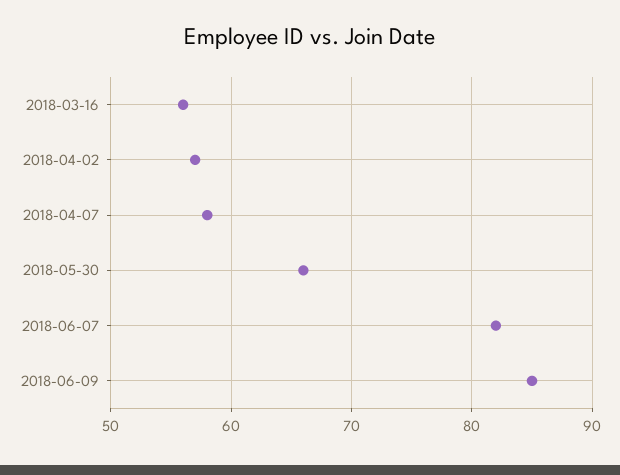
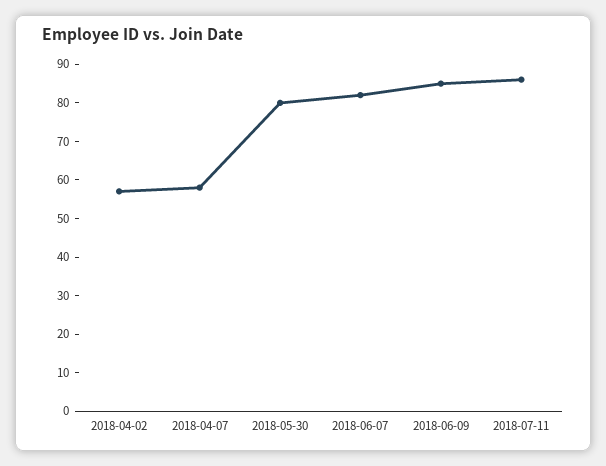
2018-03-16: 56 -> none
2018-05-30: 66 -> 80
2018-07-11: none -> 85

